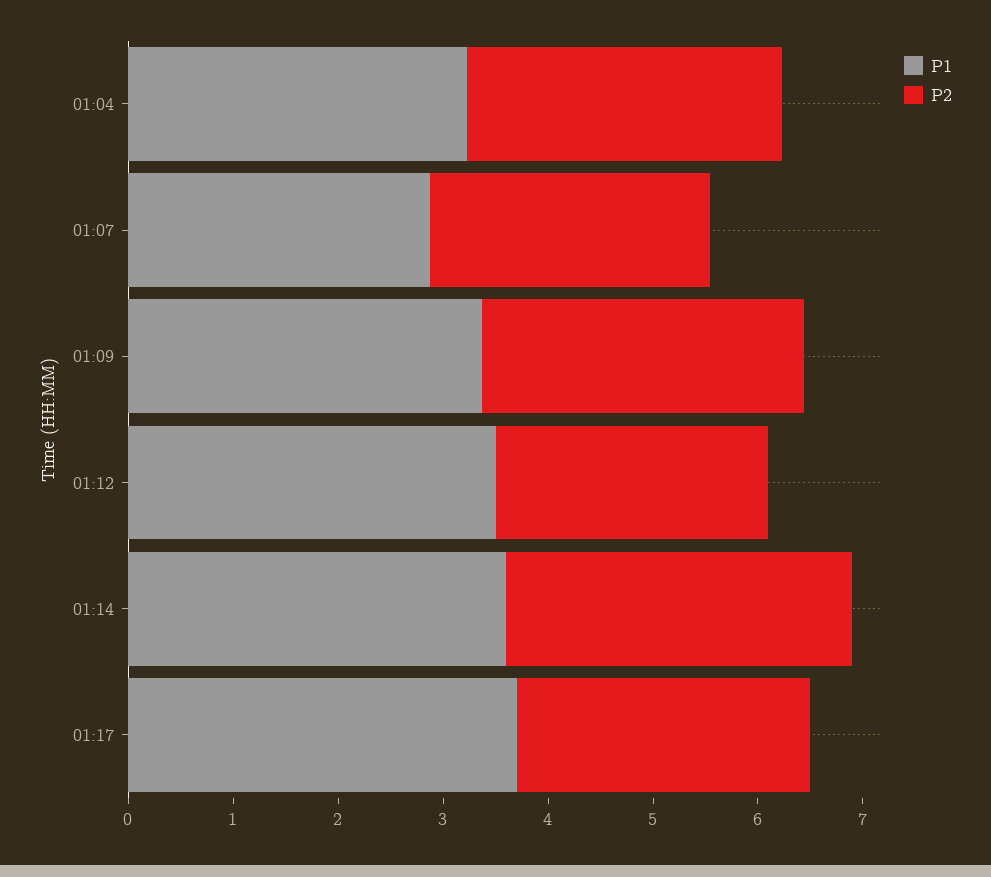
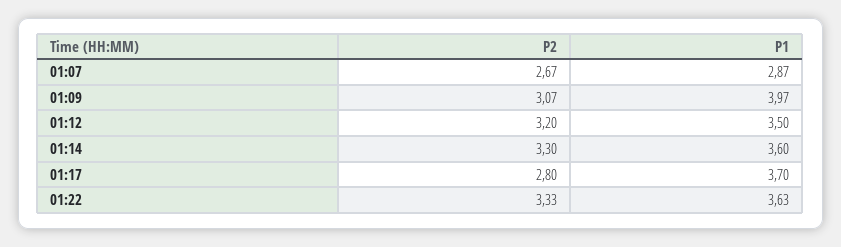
P1, 01:04: 3.2 -> none
P2, 01:04: 3 -> none
P1, 01:09: 3.4 -> 3.97
P2, 01:12: 2.6 -> 3.2
P2, 01:22: none -> 3.33
P1, 01:22: none -> 3.63

